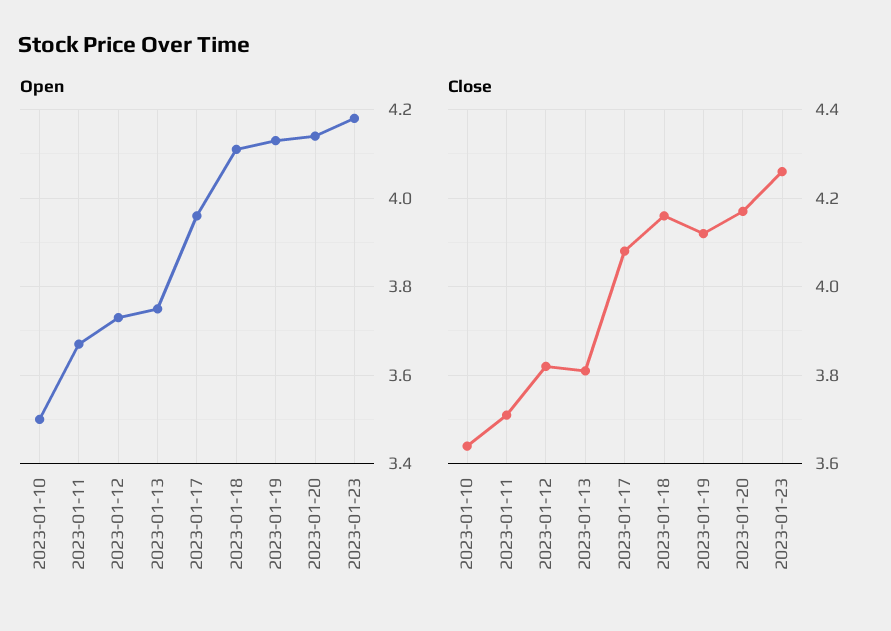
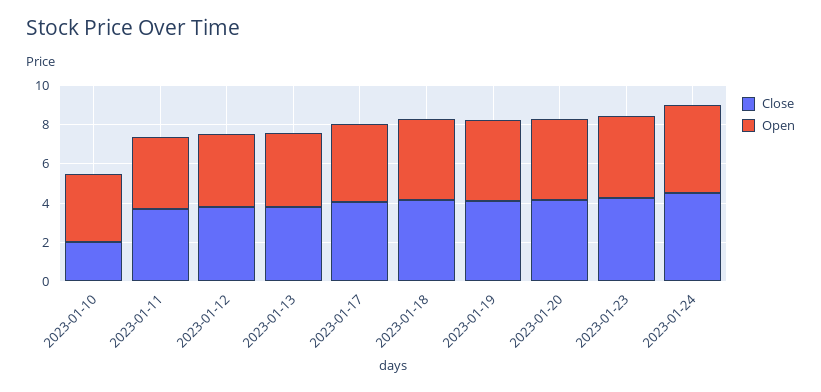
Close, 2023-01-10: 3.65 -> 2
Close, 2023-01-24: none -> 4.5
Open, 2023-01-24: none -> 4.5

